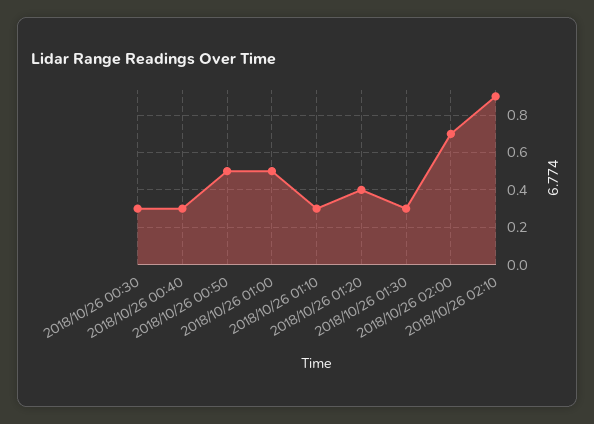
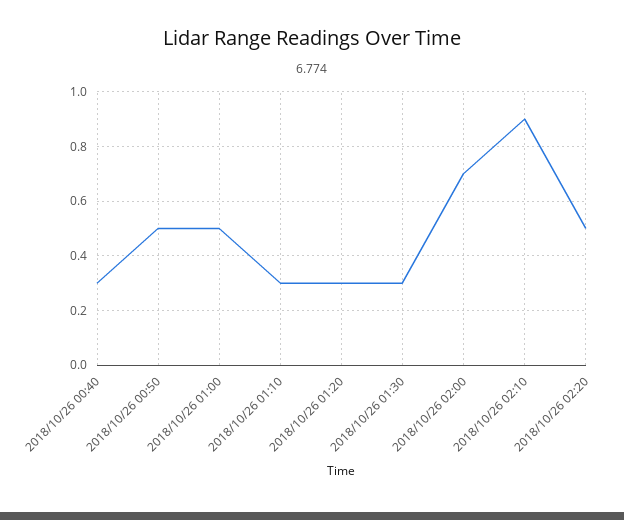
2018/10/26 00:30: 0.3 -> none
2018/10/26 01:20: 0.4 -> 0.3
2018/10/26 02:20: none -> 0.5

